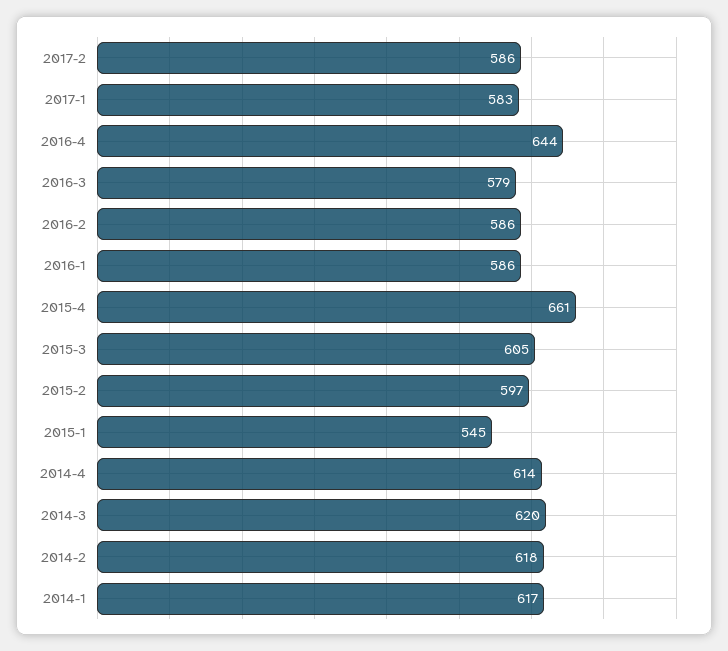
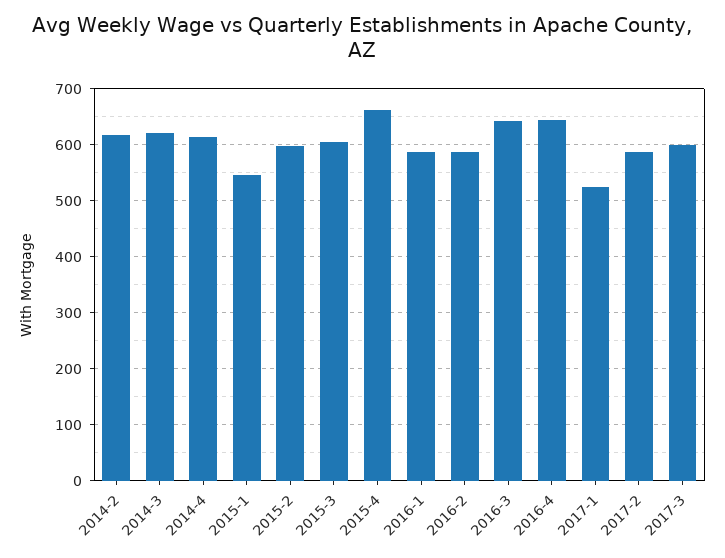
2017-1: 583 -> 520
2016-3: 579 -> 640
2014-1: 617 -> none
2017-3: none -> 600

